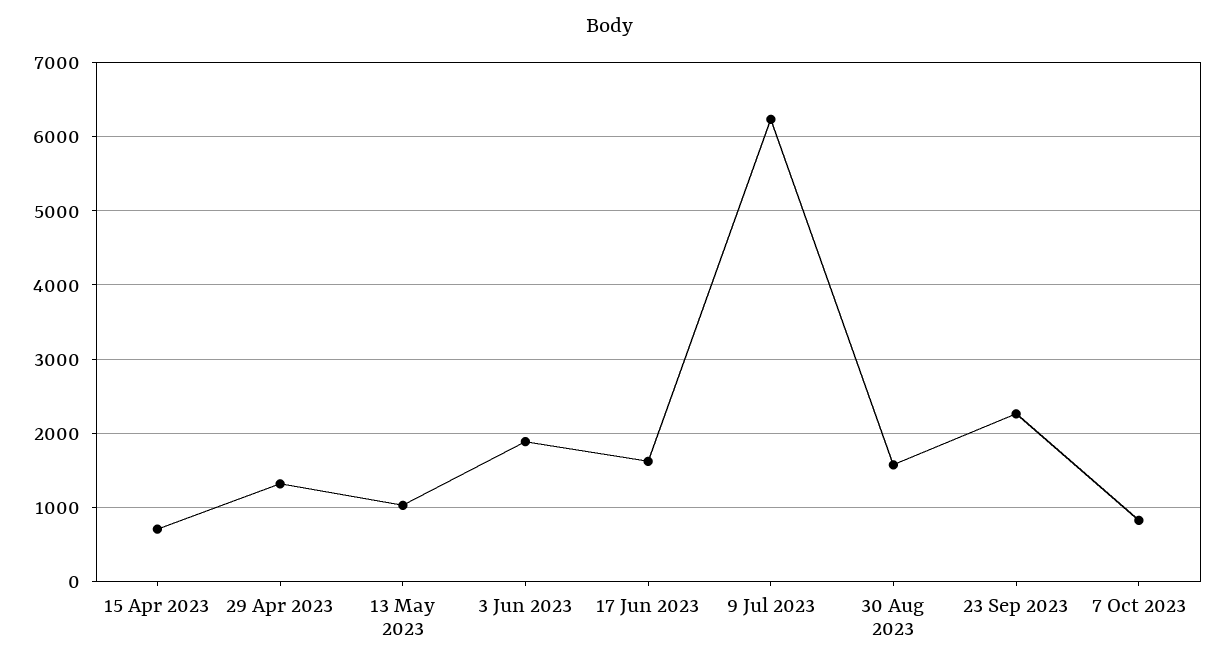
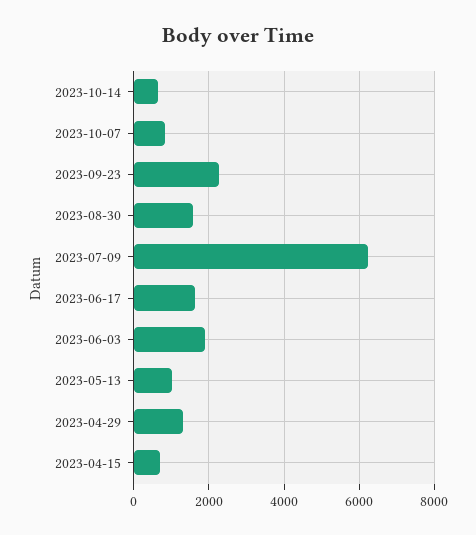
2023-10-14: none -> 600

